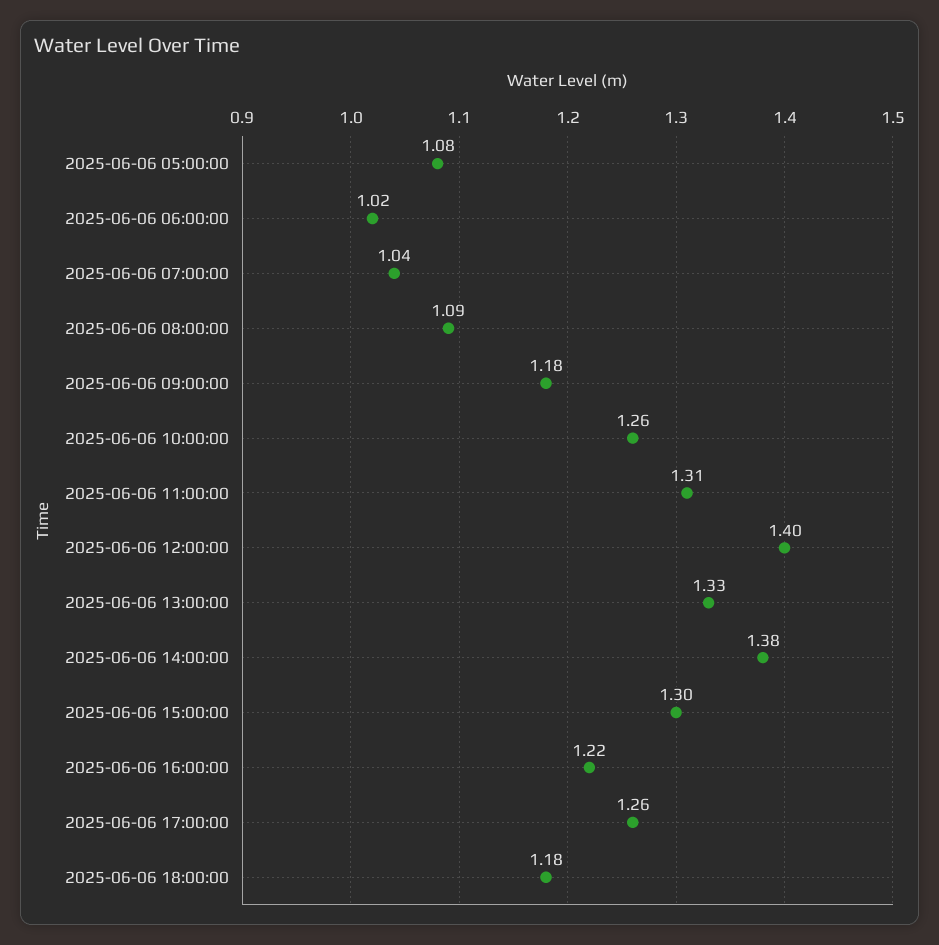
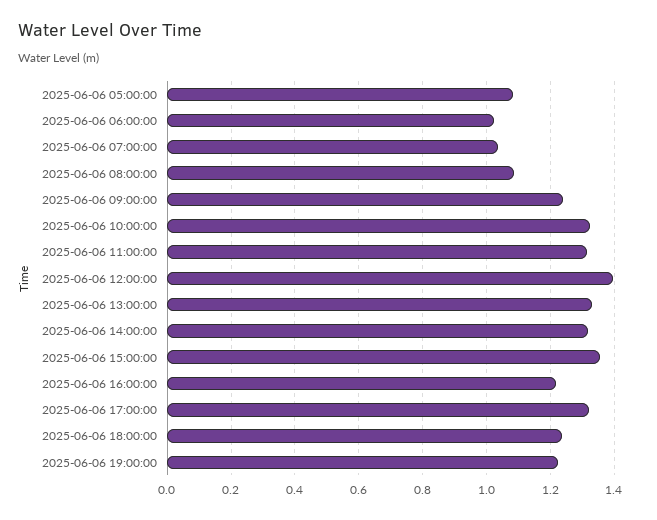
2025-06-06 09:00:00: 1.18 -> 1.24
2025-06-06 10:00:00: 1.26 -> 1.32
2025-06-06 14:00:00: 1.38 -> 1.32
2025-06-06 15:00:00: 1.3 -> 1.36
2025-06-06 17:00:00: 1.26 -> 1.32
2025-06-06 18:00:00: 1.18 -> 1.24
2025-06-06 19:00:00: none -> 1.22

